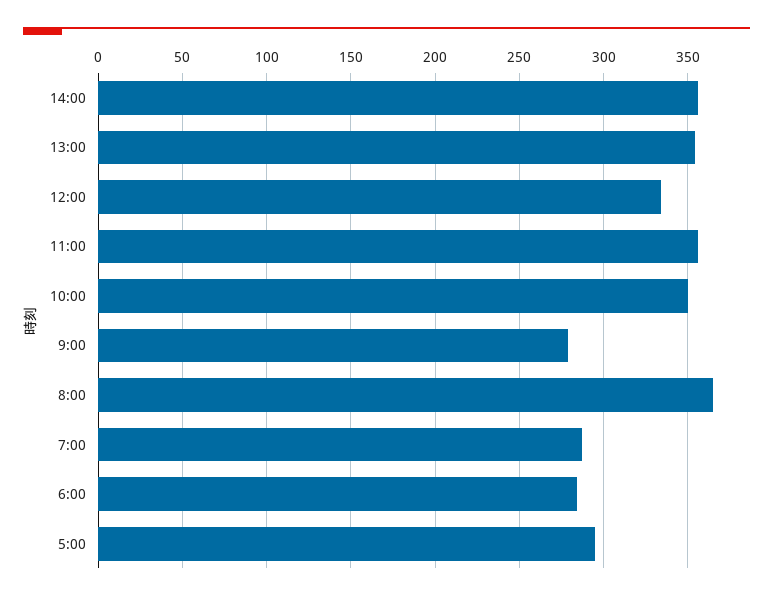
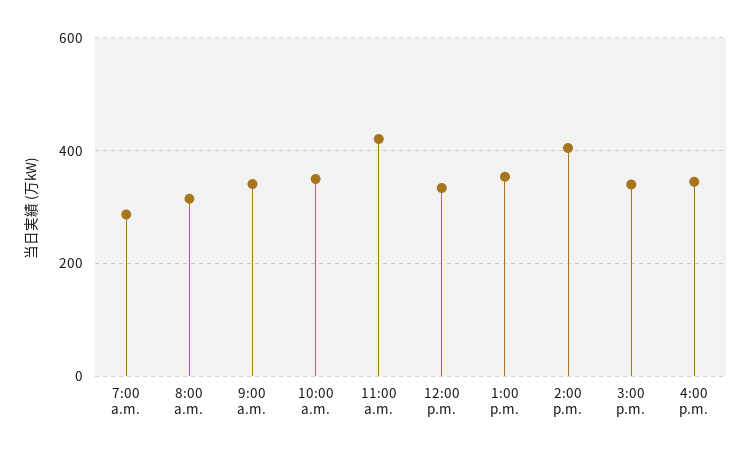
14:00: 355 -> 400
11:00: 355 -> 420
9:00: 280 -> 340
8:00: 365 -> 320
6:00: 285 -> none
5:00: 295 -> none
3:00 p.m.: none -> 340
4:00 p.m.: none -> 340

